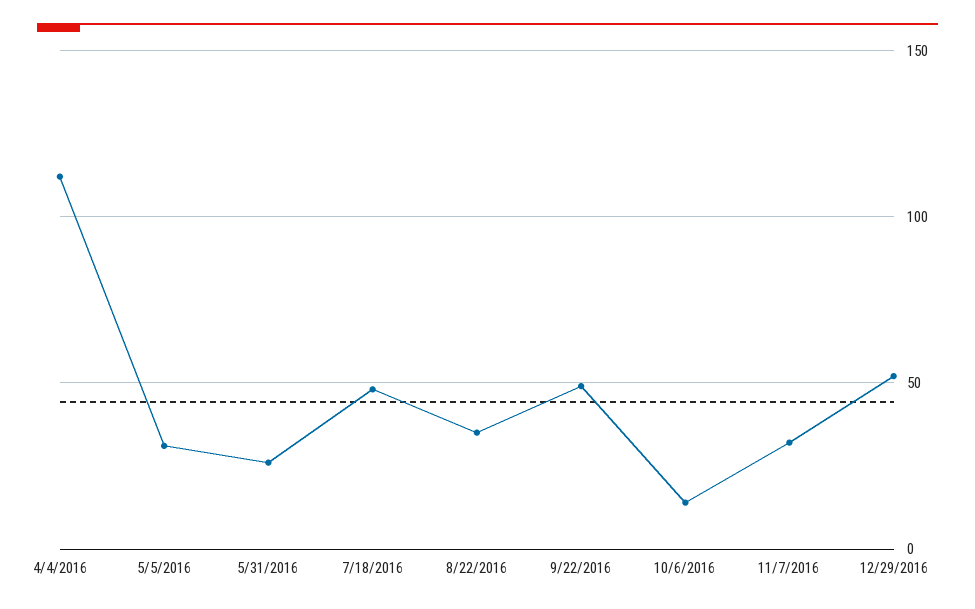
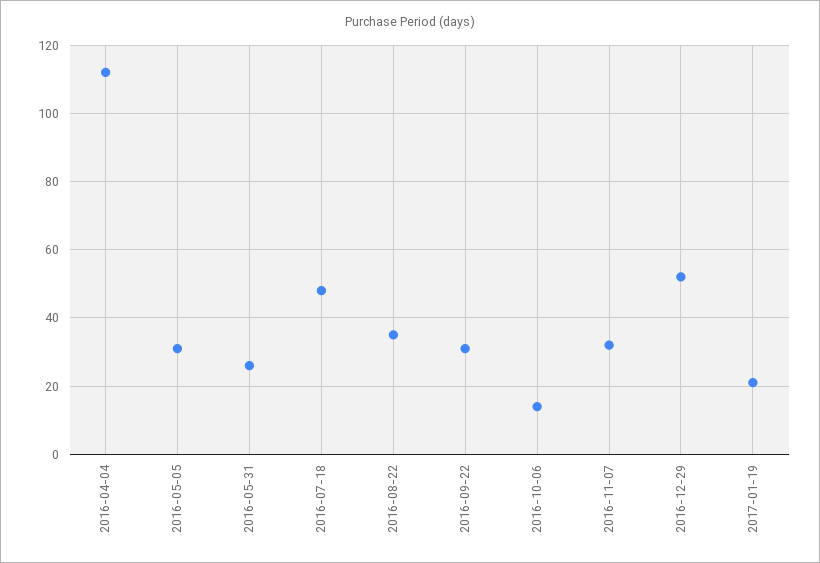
9/22/2016: 50 -> 30
2017-01-19: none -> 20

